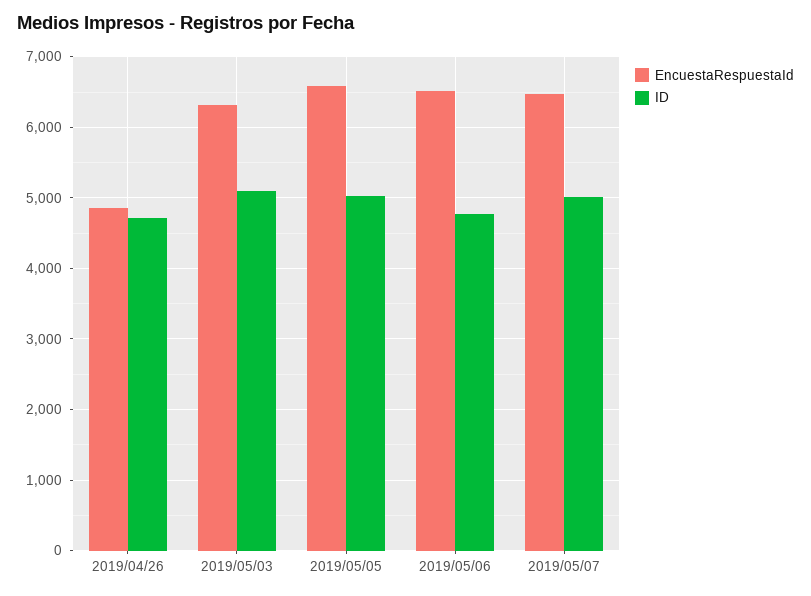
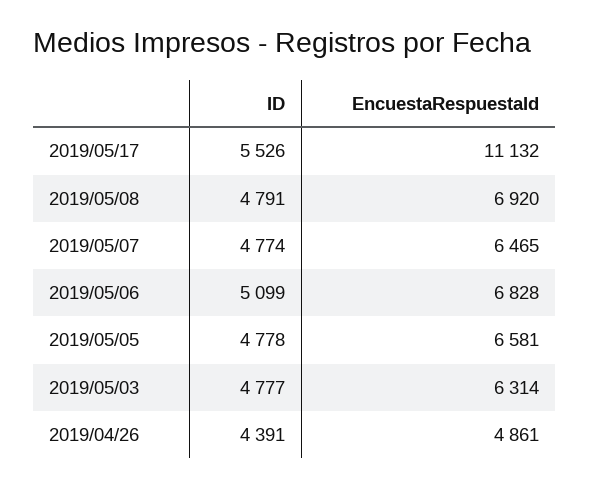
ID, 2019/04/26: 4700 -> 4391
ID, 2019/05/03: 5100 -> 4777
ID, 2019/05/05: 5000 -> 4778
EncuestaRespuestaId, 2019/05/06: 6500 -> 6828
ID, 2019/05/06: 4800 -> 5099
ID, 2019/05/07: 5000 -> 4774
ID, 2019/05/17: none -> 5526
EncuestaRespuestaId, 2019/05/17: none -> 11132
ID, 2019/05/08: none -> 4791
EncuestaRespuestaId, 2019/05/08: none -> 6920

